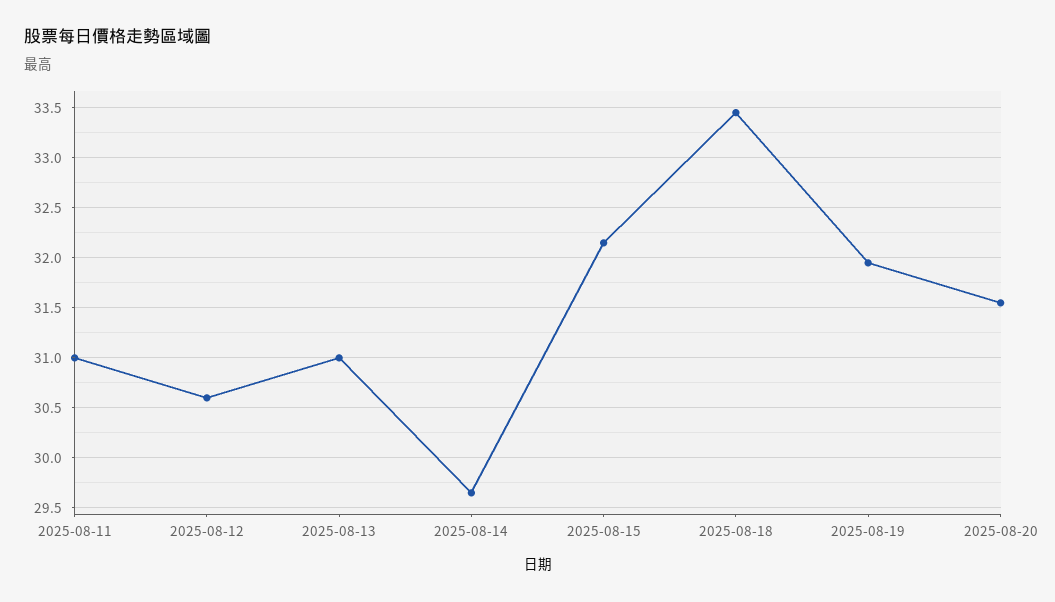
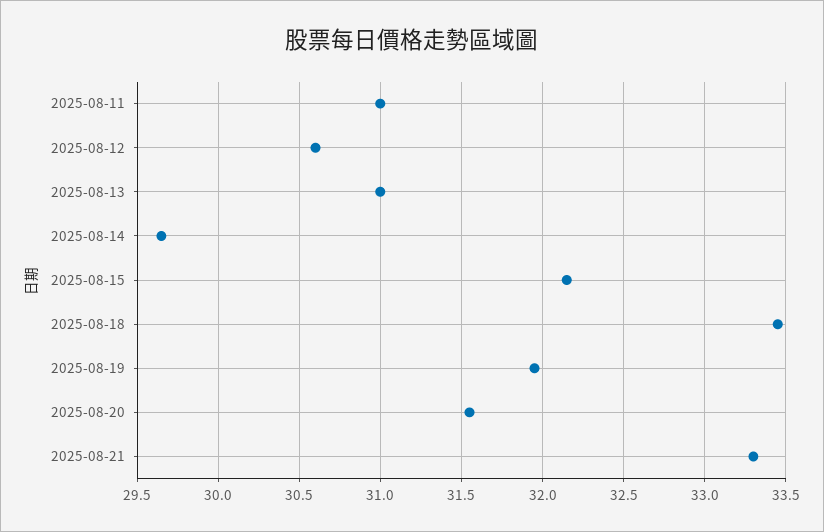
2025-08-21: none -> 33.3

